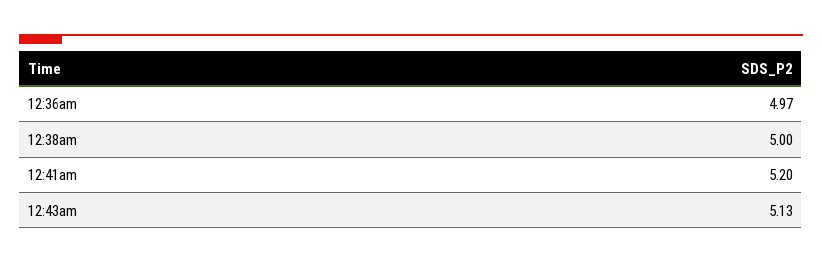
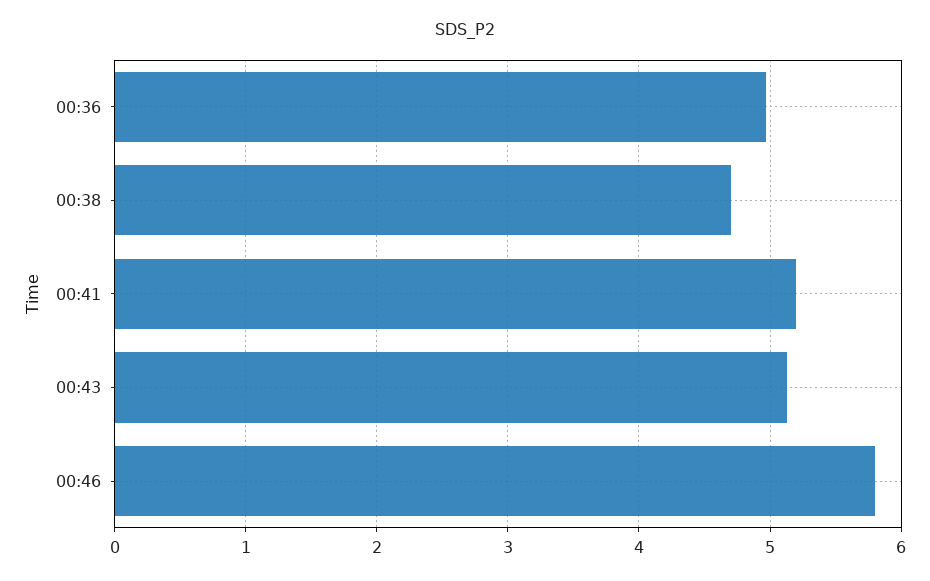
12:38am: 5 -> 4.7
00:46: none -> 5.8

